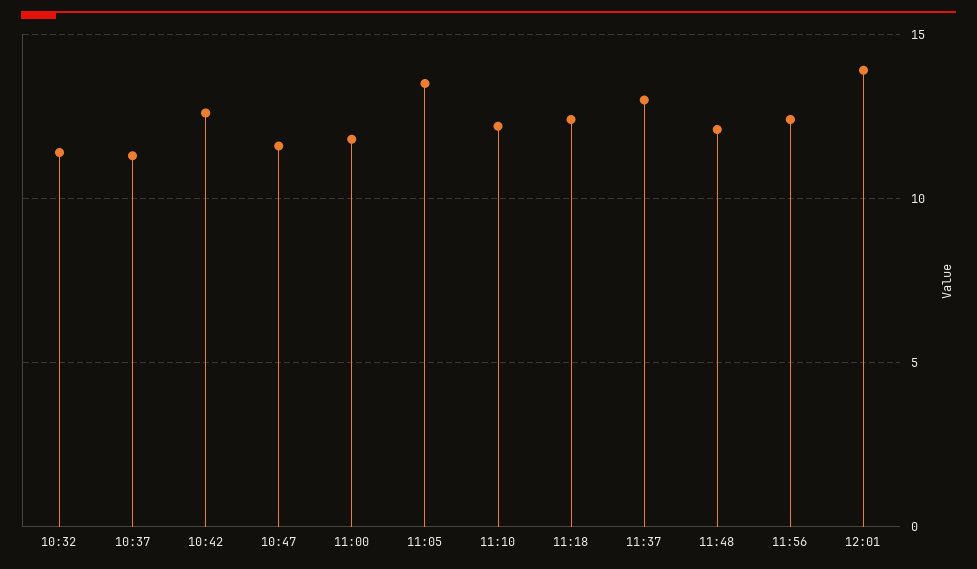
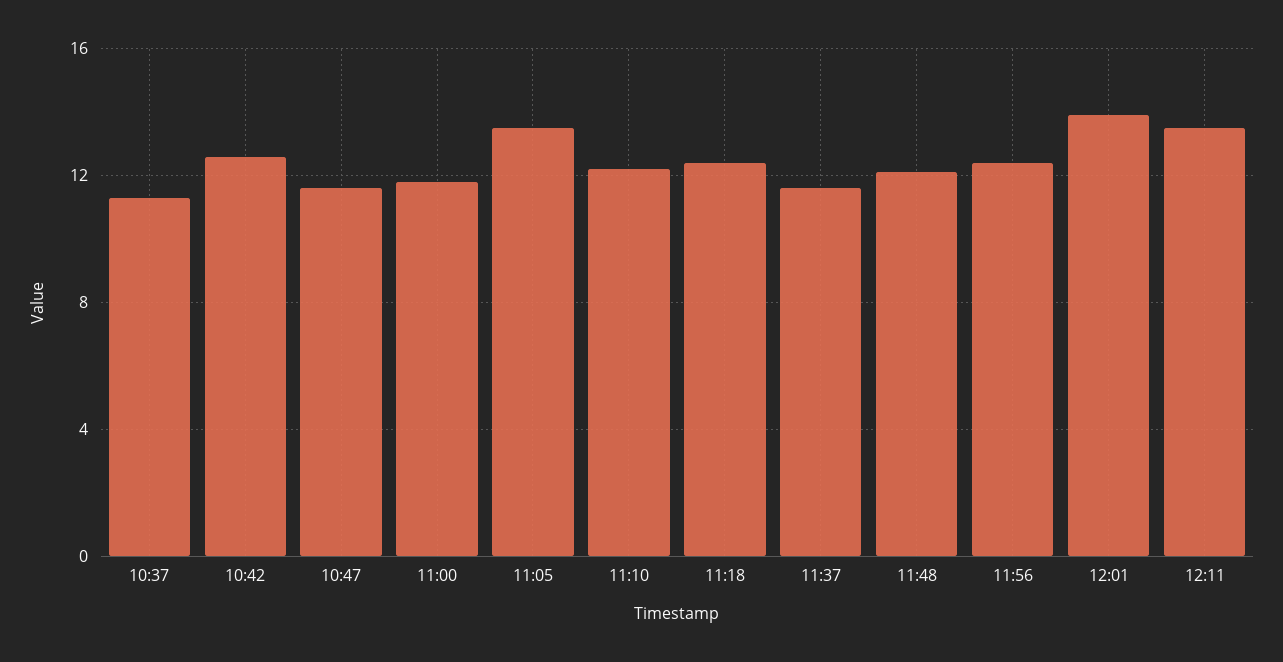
10:32: 11.5 -> none
11:37: 13 -> 11.5
12:11: none -> 13.5

